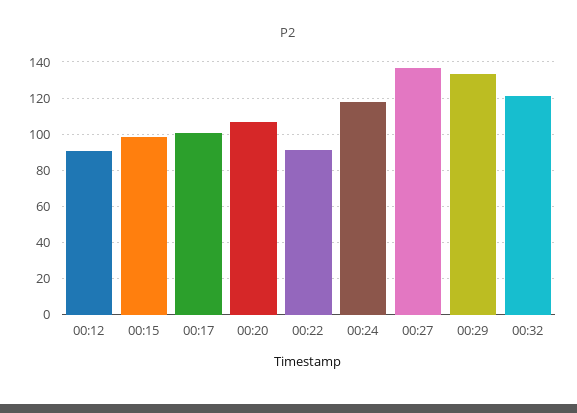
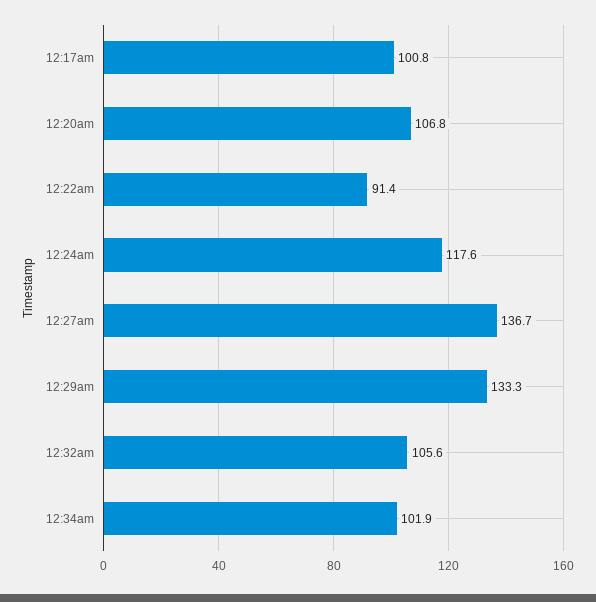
00:12: 90 -> none
00:15: 100 -> none
00:32: 120 -> 105.6
12:34am: none -> 101.9

